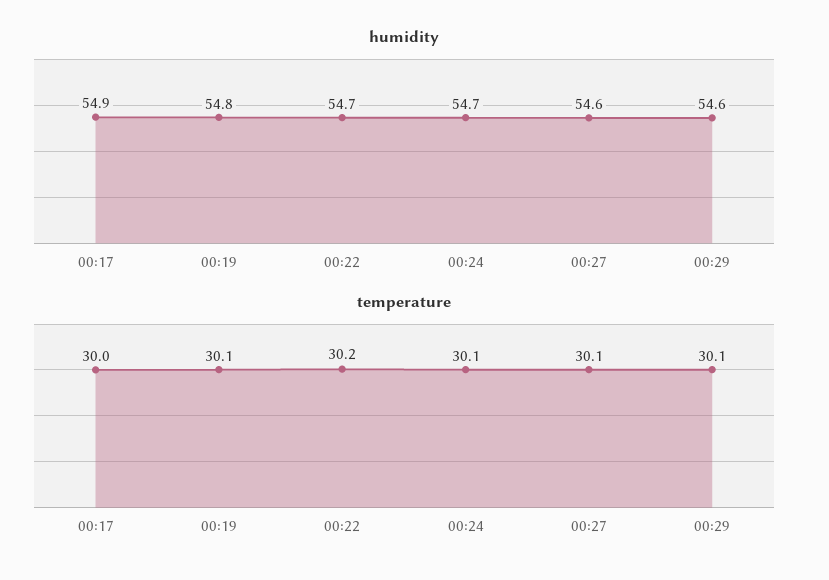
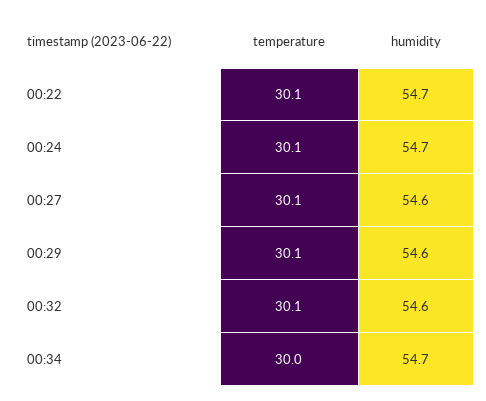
humidity, 00:17: 54.9 -> none
humidity, 00:19: 54.8 -> none
temperature, 00:17: 30 -> none
temperature, 00:19: 30.1 -> none
temperature, 00:22: 30.2 -> 30.1
temperature, 00:32: none -> 30.1
humidity, 00:32: none -> 54.6
temperature, 00:34: none -> 30
humidity, 00:34: none -> 54.7

